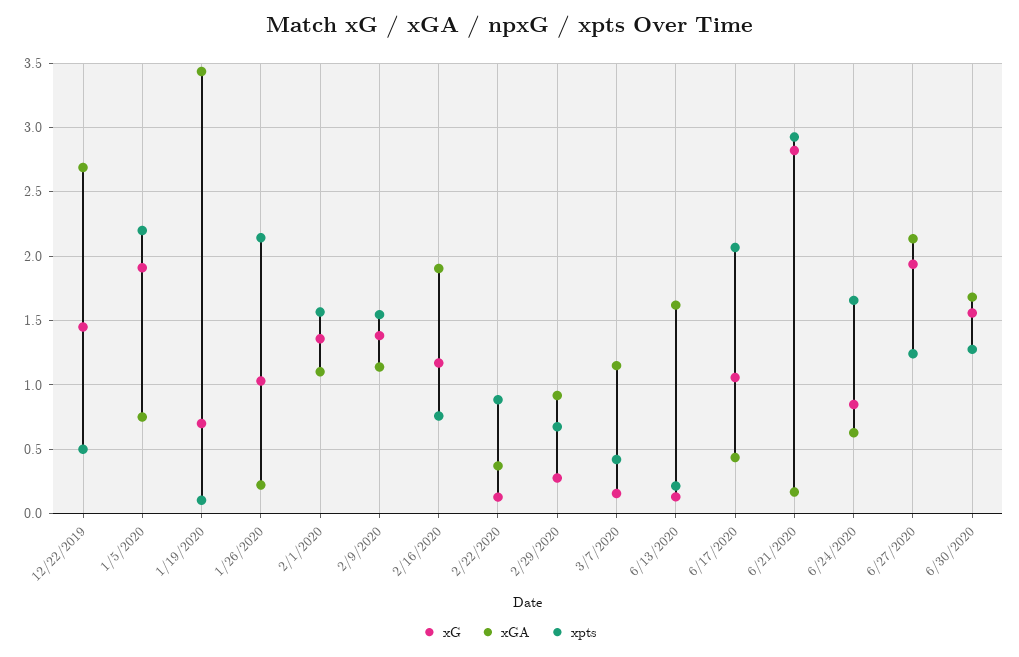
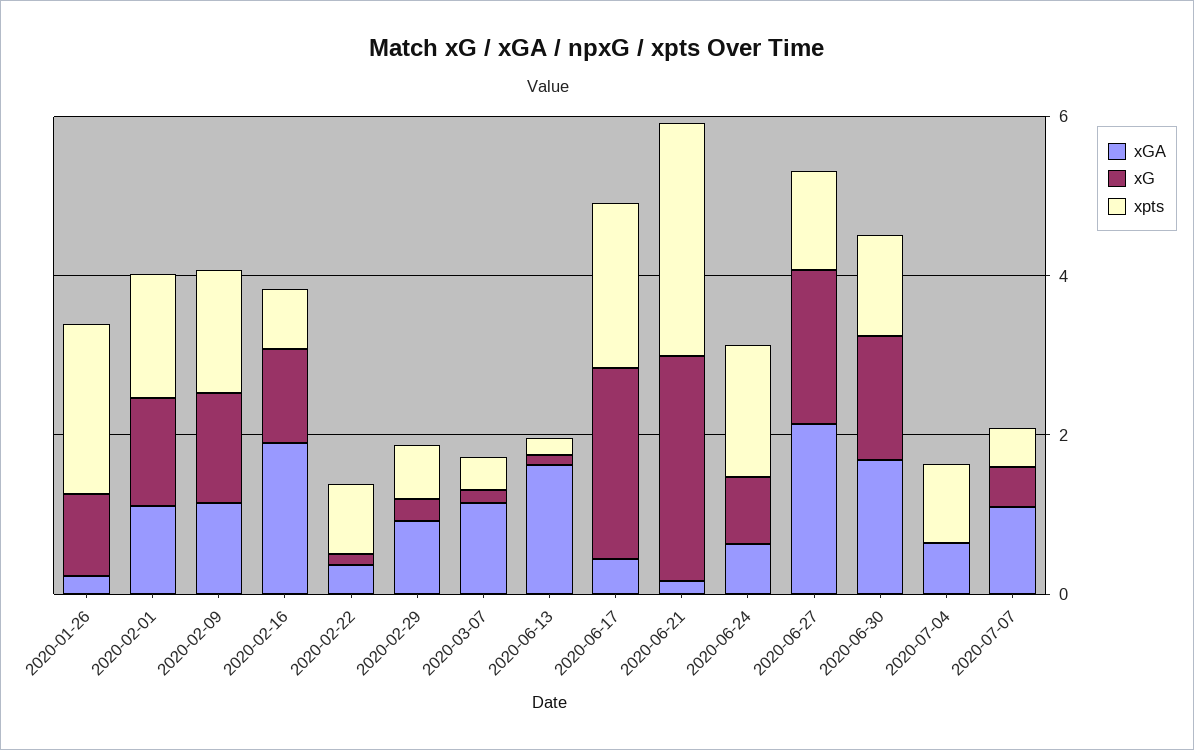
xG, 12/22/2019: 1.45 -> none
xGA, 12/22/2019: 2.7 -> none
xpts, 12/22/2019: 0.5 -> none
xG, 1/5/2020: 1.9 -> none
xGA, 1/5/2020: 0.75 -> none
xpts, 1/5/2020: 2.2 -> none
xG, 1/19/2020: 0.7 -> none
xGA, 1/19/2020: 3.45 -> none
xpts, 1/19/2020: 0.1 -> none
xG, 6/17/2020: 1.05 -> 2.5
xGA, 2020-07-04: none -> 0.5
xG, 2020-07-04: none -> 0
xpts, 2020-07-04: none -> 1
xGA, 2020-07-07: none -> 1
xG, 2020-07-07: none -> 0.5
xpts, 2020-07-07: none -> 0.5

